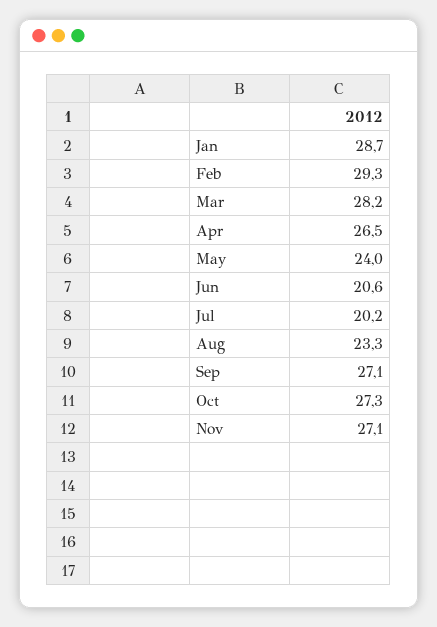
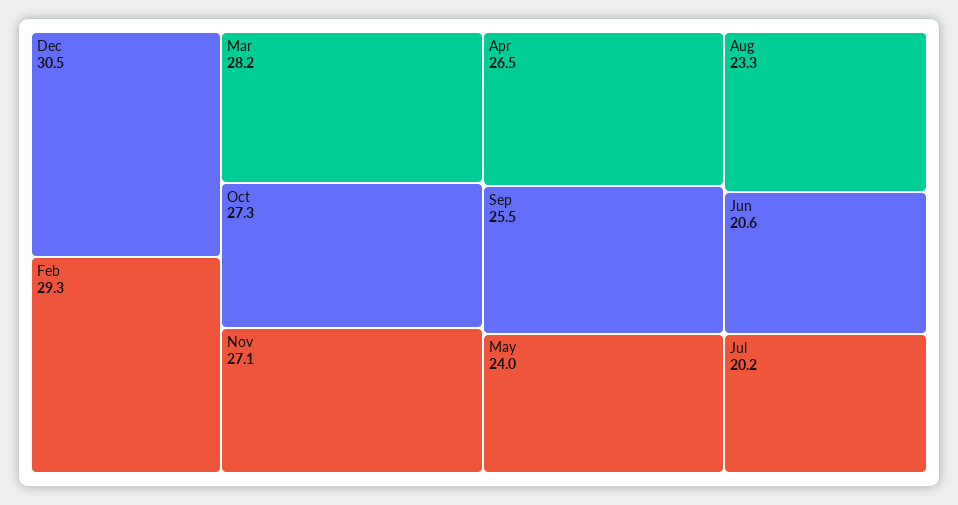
Jan: 28.7 -> none
Sep: 27.1 -> 25.5
Dec: none -> 30.5

